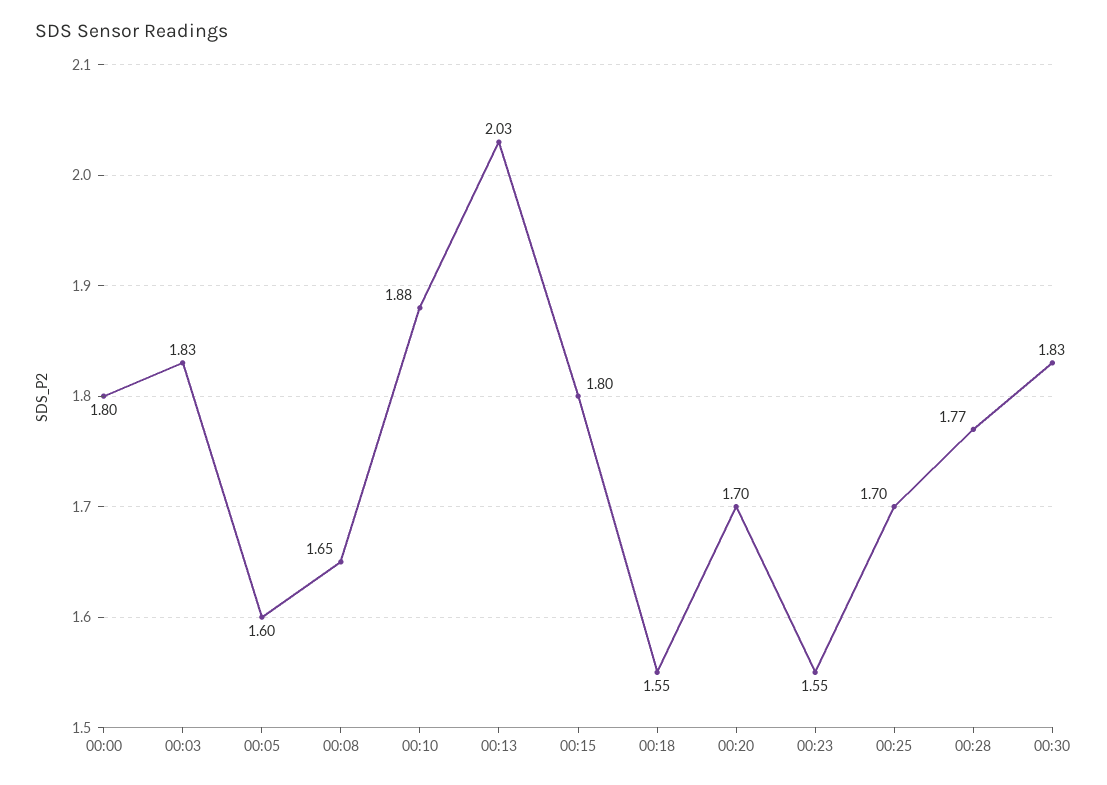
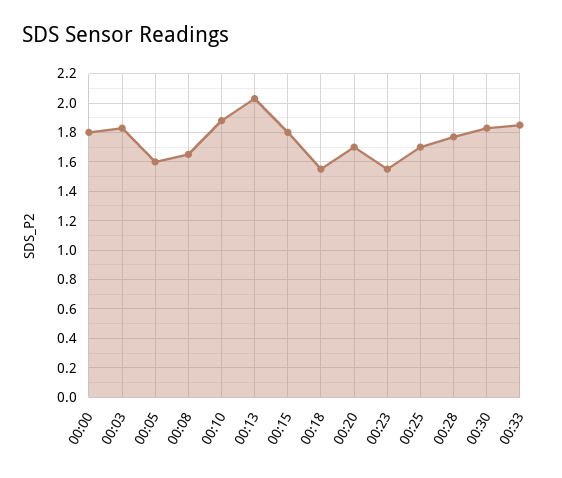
00:33: none -> 1.85

